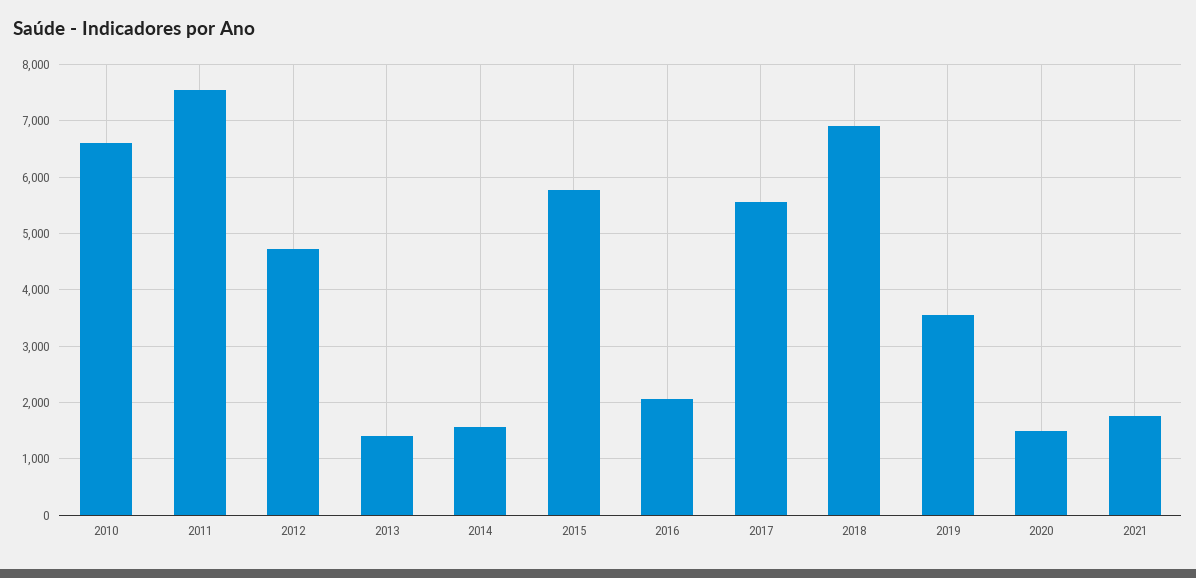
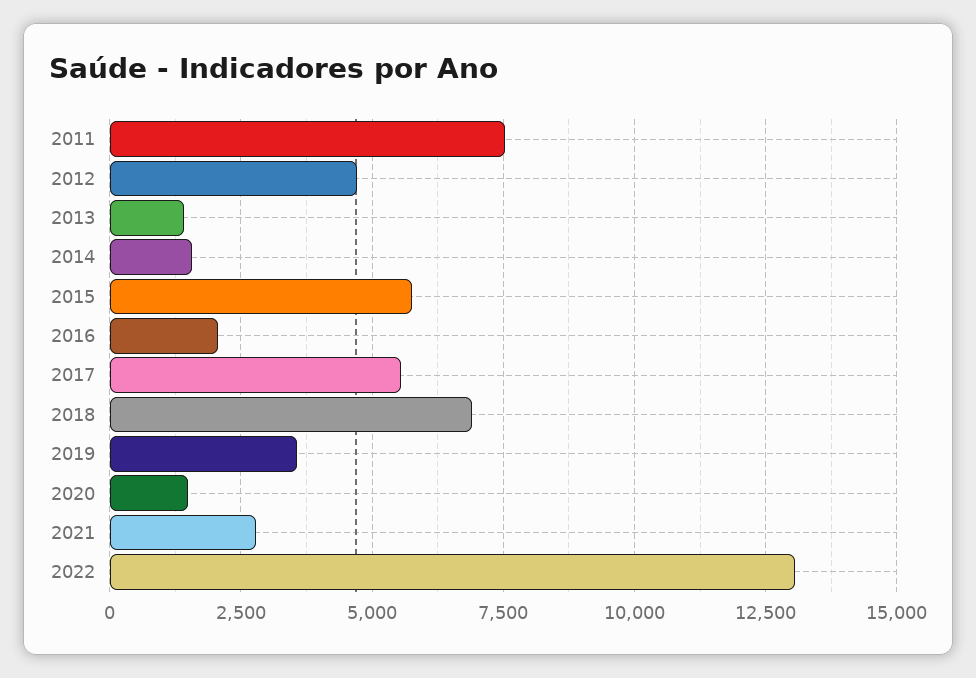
2010: 6600 -> none
2021: 1800 -> 2750
2022: none -> 13000

